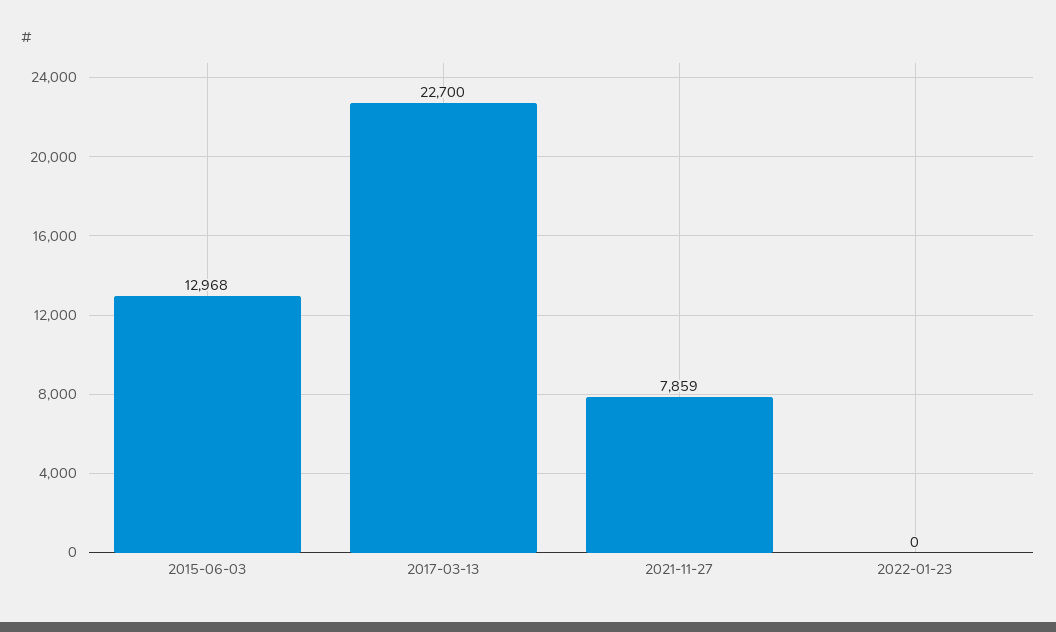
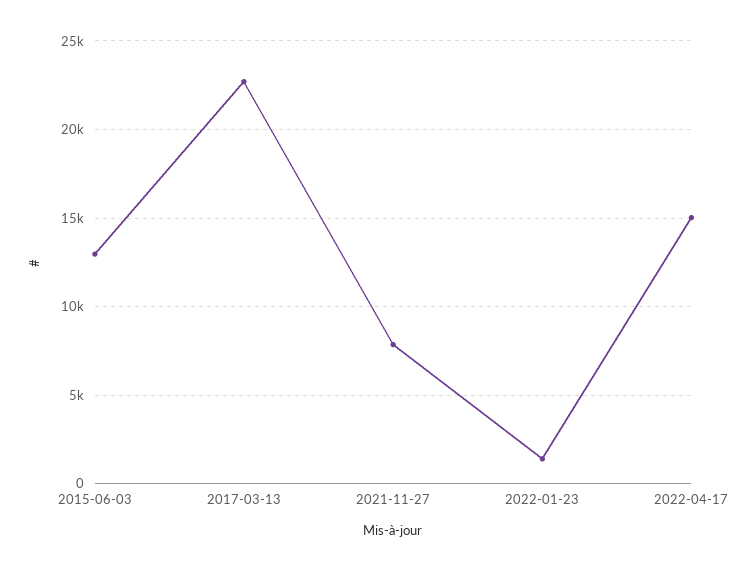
2022-01-23: 0 -> 1500
2022-04-17: none -> 15000

